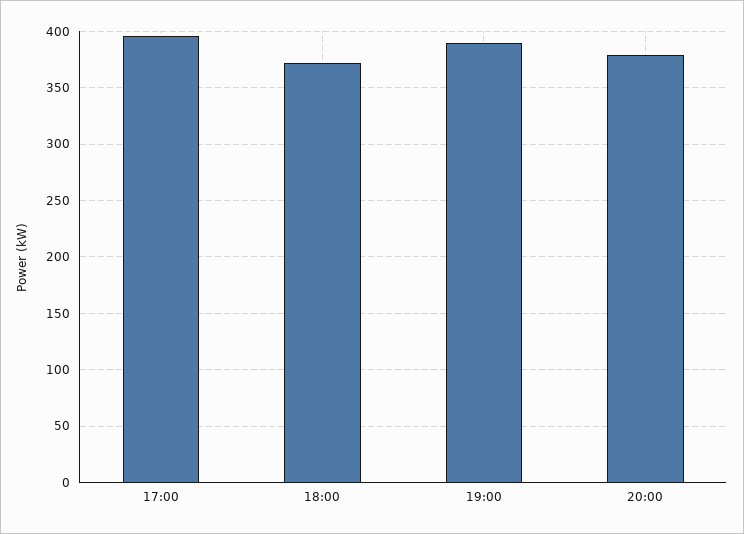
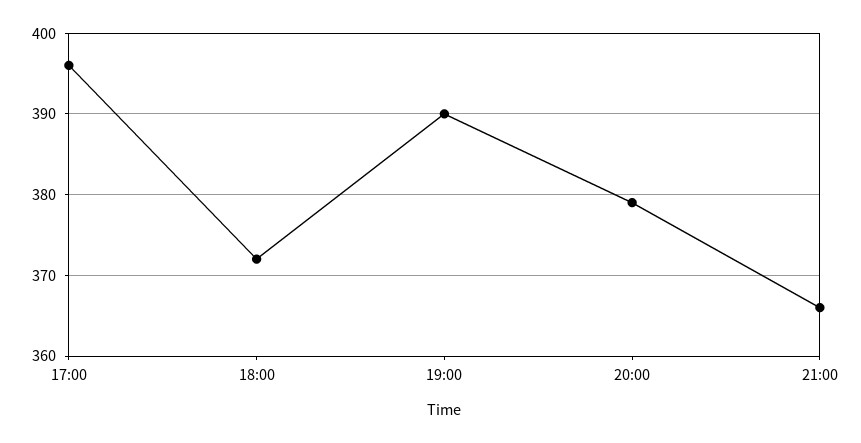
21:00: none -> 366

